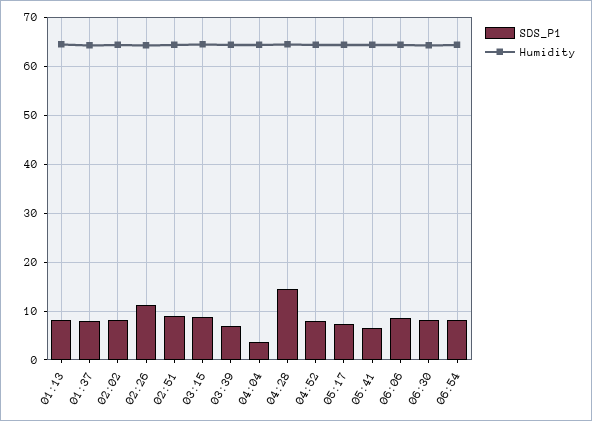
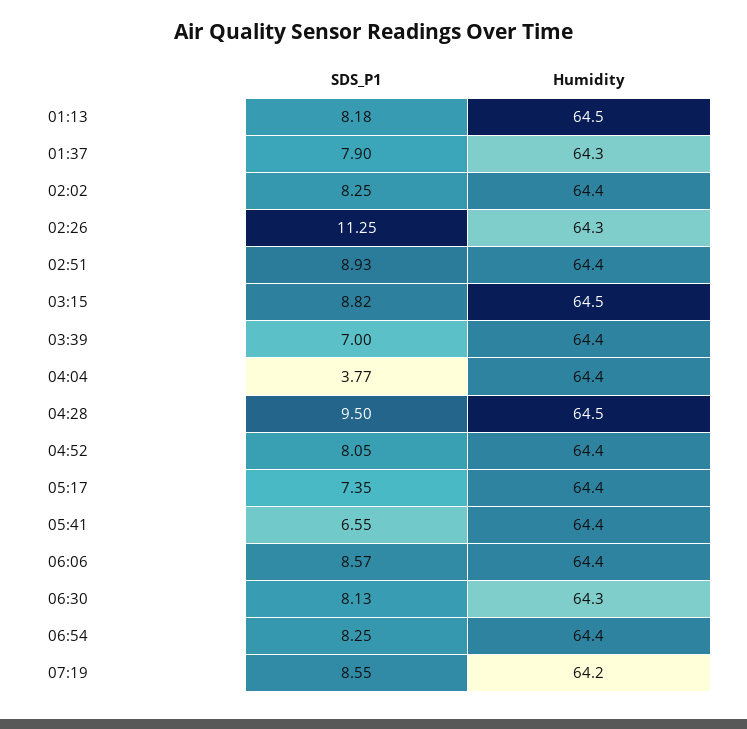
SDS_P1, 04:28: 14 -> 9.5
SDS_P1, 07:19: none -> 8.55
Humidity, 07:19: none -> 64.2

